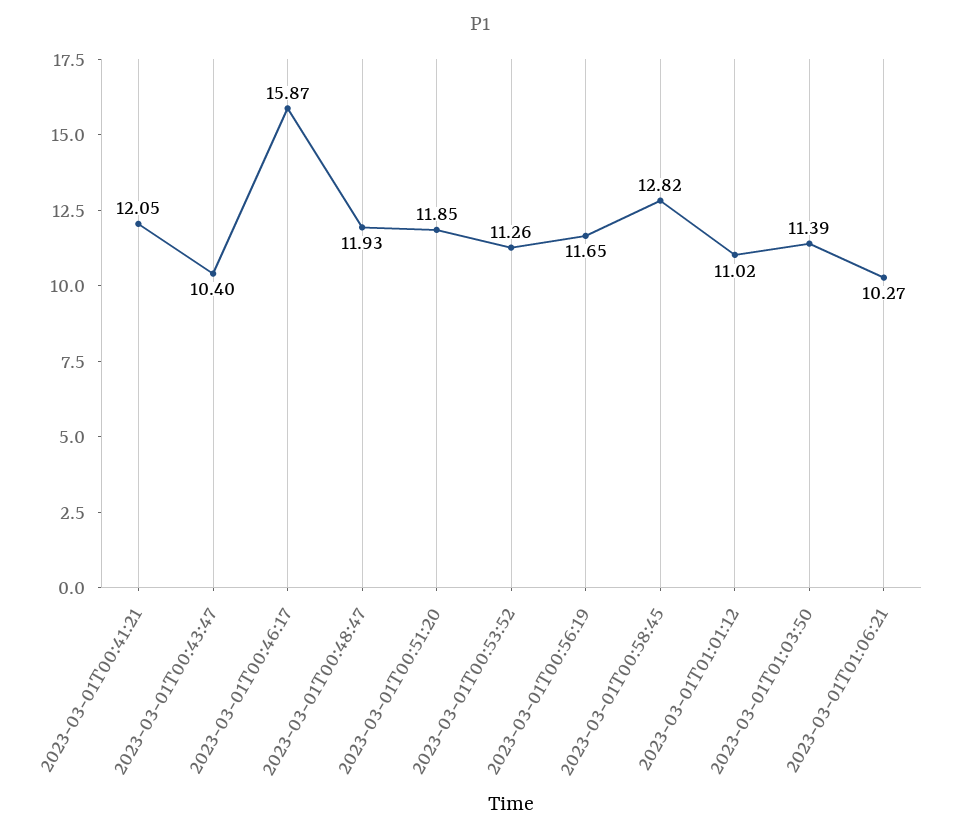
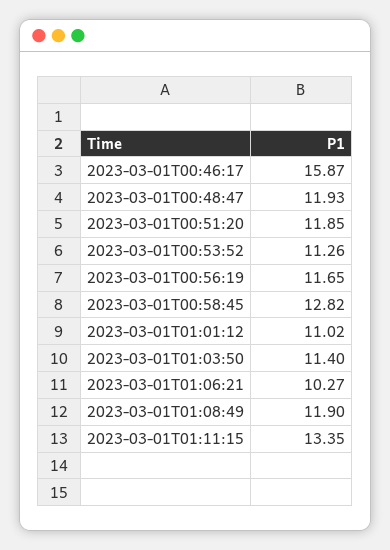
2023-03-01T00:41:21: 12.05 -> none
2023-03-01T00:43:47: 10.4 -> none
2023-03-01T01:03:50: 11.39 -> 11.4
2023-03-01T01:08:49: none -> 11.9
2023-03-01T01:11:15: none -> 13.35

